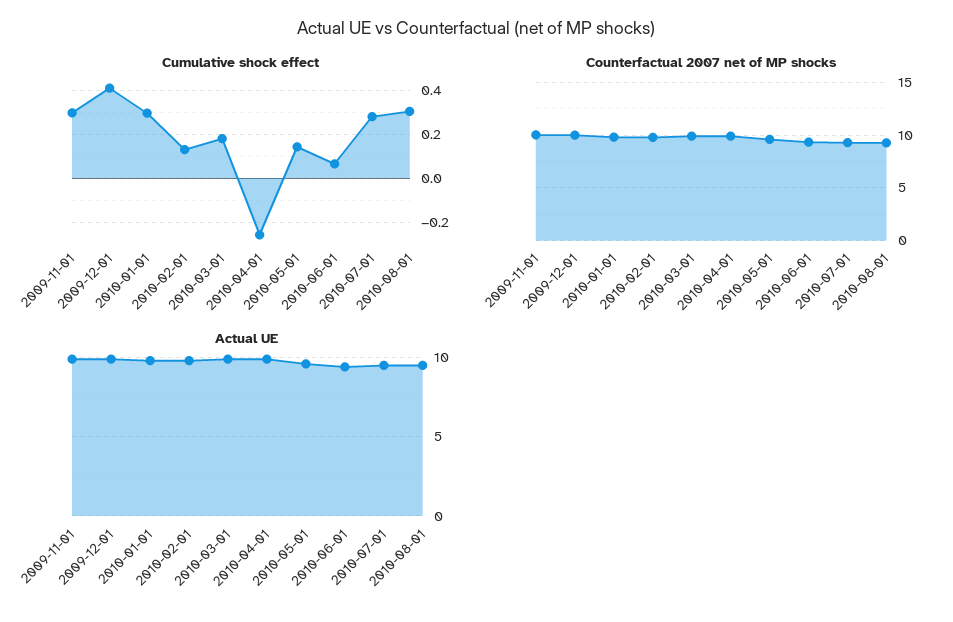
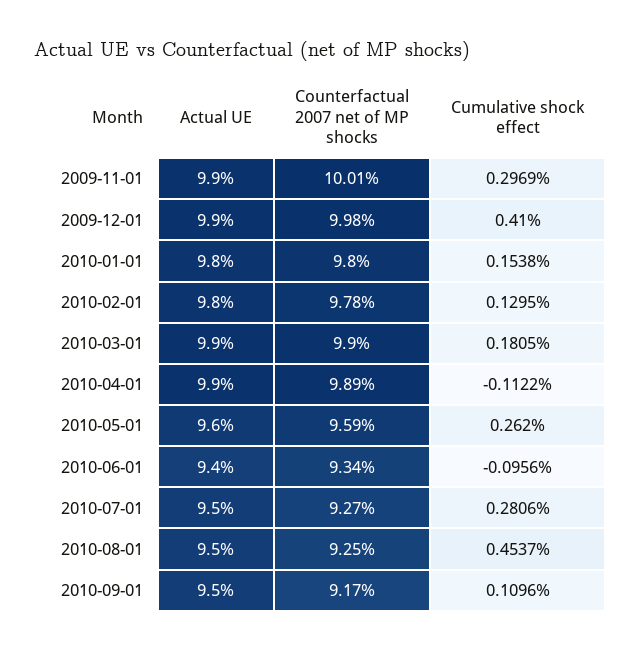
Cumulative shock effect, 2010-01-01: 0.3 -> 0.1538
Cumulative shock effect, 2010-04-01: -0.25 -> -0.1122
Cumulative shock effect, 2010-05-01: 0.15 -> 0.262
Cumulative shock effect, 2010-06-01: 0.05 -> -0.0956
Cumulative shock effect, 2010-08-01: 0.3 -> 0.4537
Actual UE, 2010-09-01: none -> 9.5
Counterfactual 2007 net of MP shocks, 2010-09-01: none -> 9.17
Cumulative shock effect, 2010-09-01: none -> 0.1096

